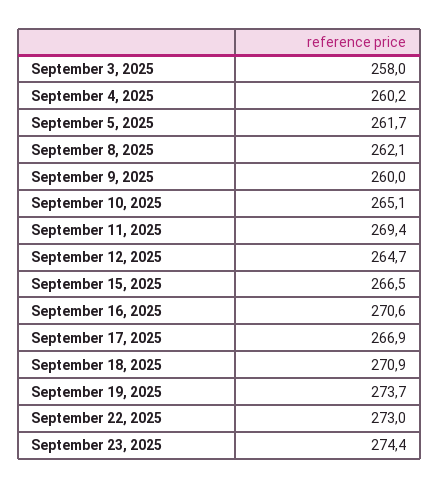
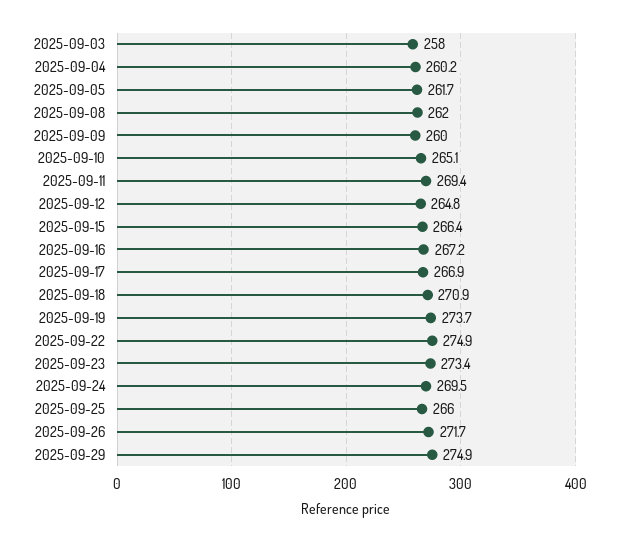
September 8, 2025: 262.1 -> 262
September 12, 2025: 264.7 -> 264.8
September 15, 2025: 266.5 -> 266.4
September 16, 2025: 270.6 -> 267.2
September 22, 2025: 273 -> 274.9
September 23, 2025: 274.4 -> 273.4
2025-09-24: none -> 269.5
2025-09-25: none -> 266
2025-09-26: none -> 271.7
2025-09-29: none -> 274.9

